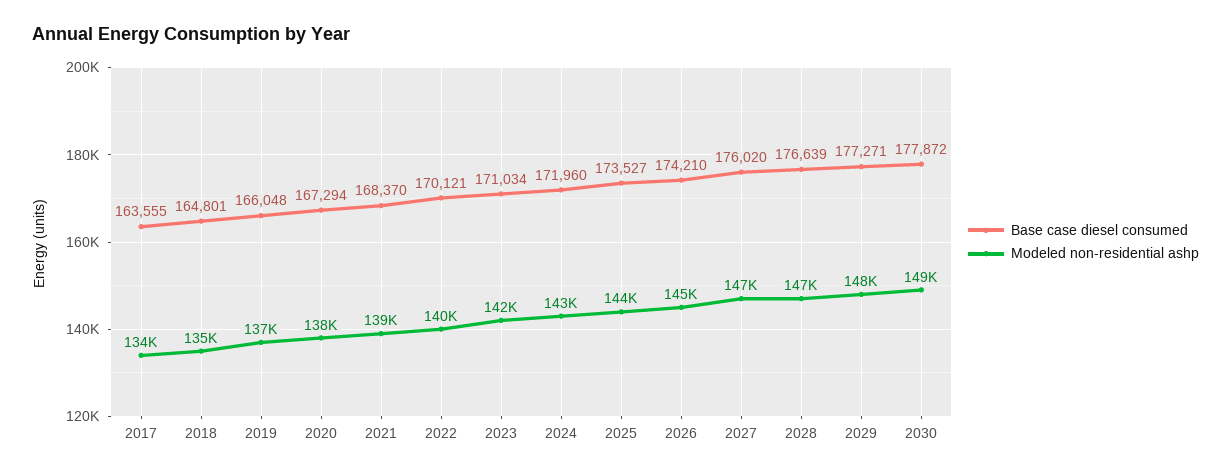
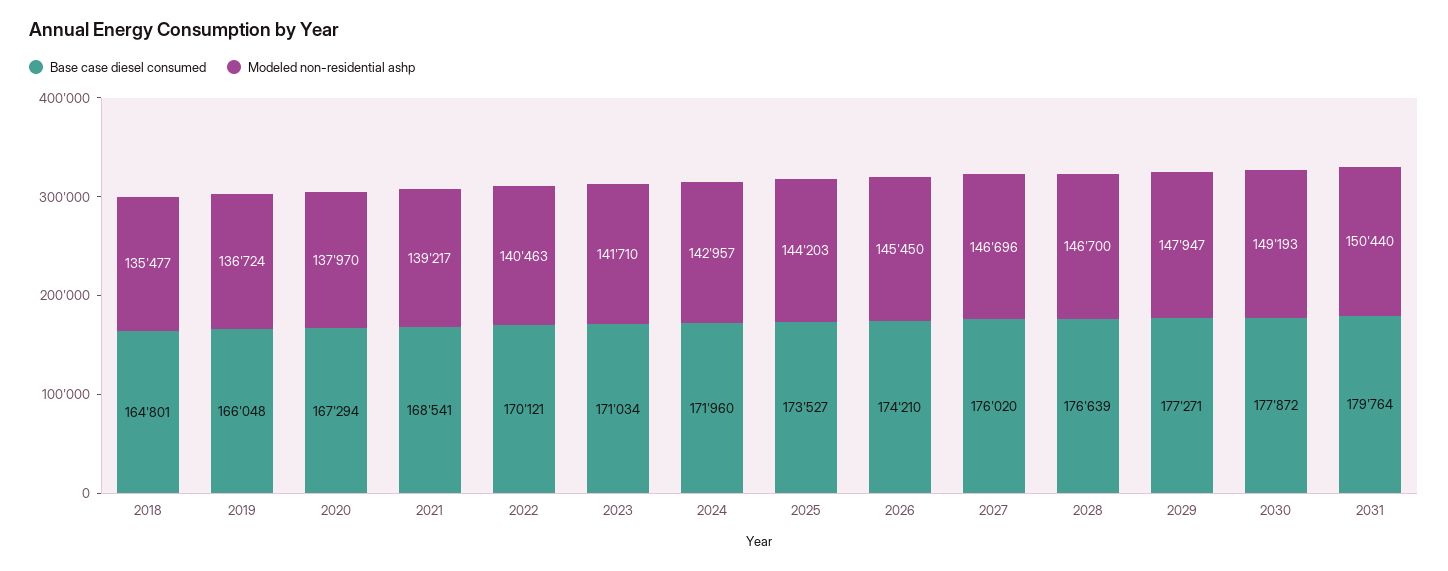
Base case diesel consumed, 2017: 163555 -> none
Modeled non-residential ashp, 2017: 134000 -> none
Base case diesel consumed, 2021: 168370 -> 168541
Base case diesel consumed, 2031: none -> 179764
Modeled non-residential ashp, 2031: none -> 150440

